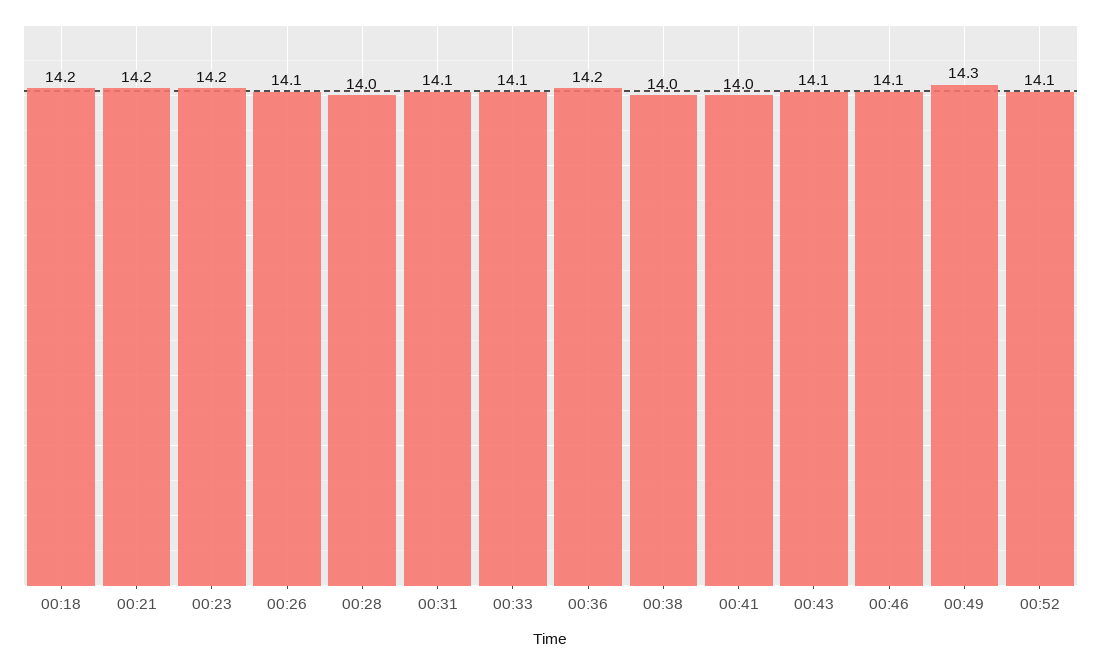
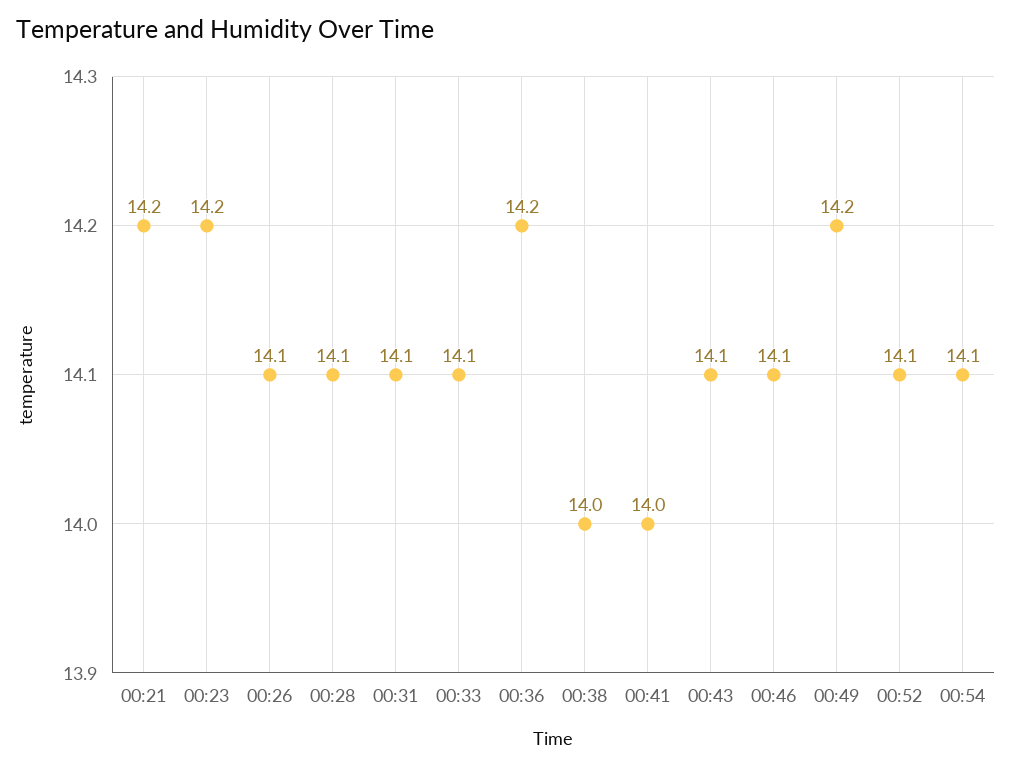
00:18: 14.2 -> none
00:28: 14 -> 14.1
00:49: 14.3 -> 14.2
00:54: none -> 14.1

